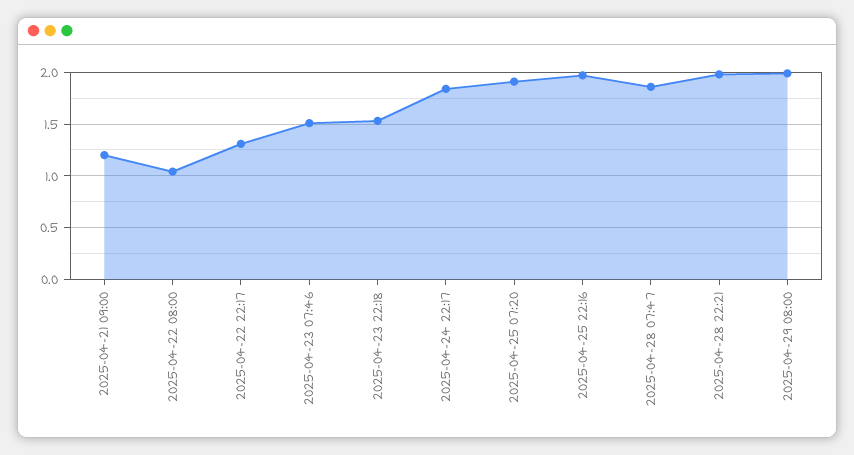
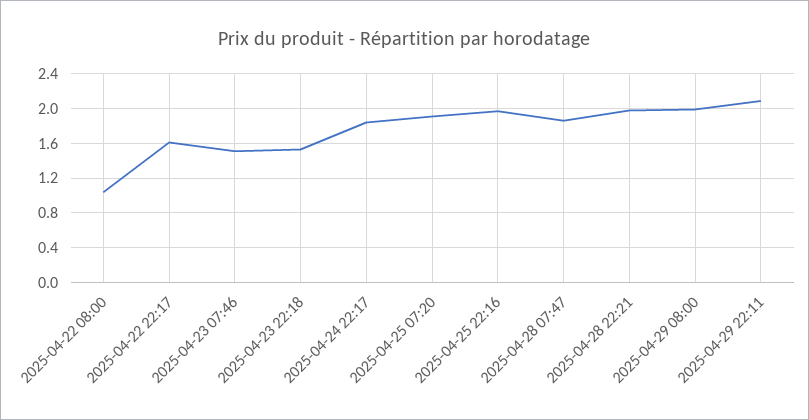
2025-04-21 09:00: 1.2 -> none
2025-04-22 22:17: 1.3 -> 1.6
2025-04-29 22:11: none -> 2.1

